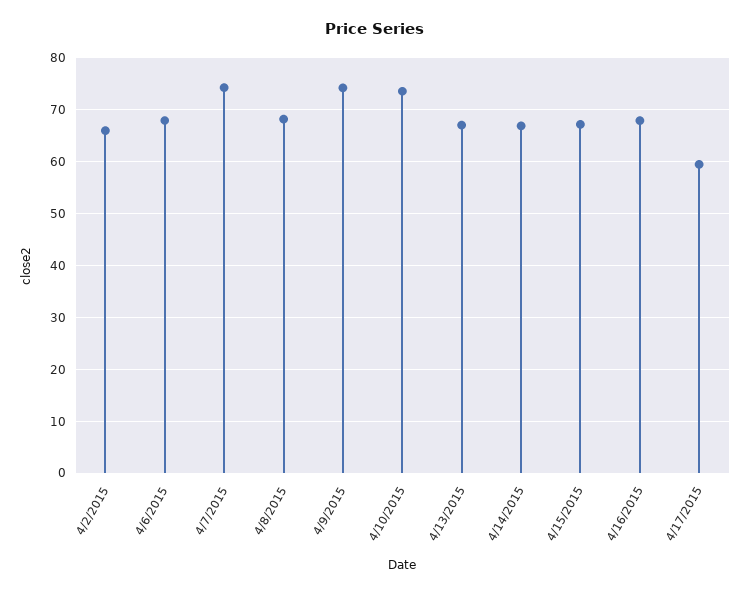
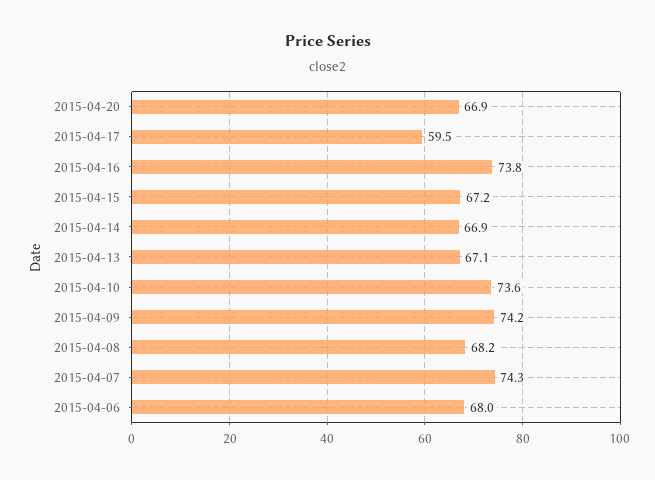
4/2/2015: 66 -> none
4/16/2015: 68 -> 73.8
2015-04-20: none -> 66.9

